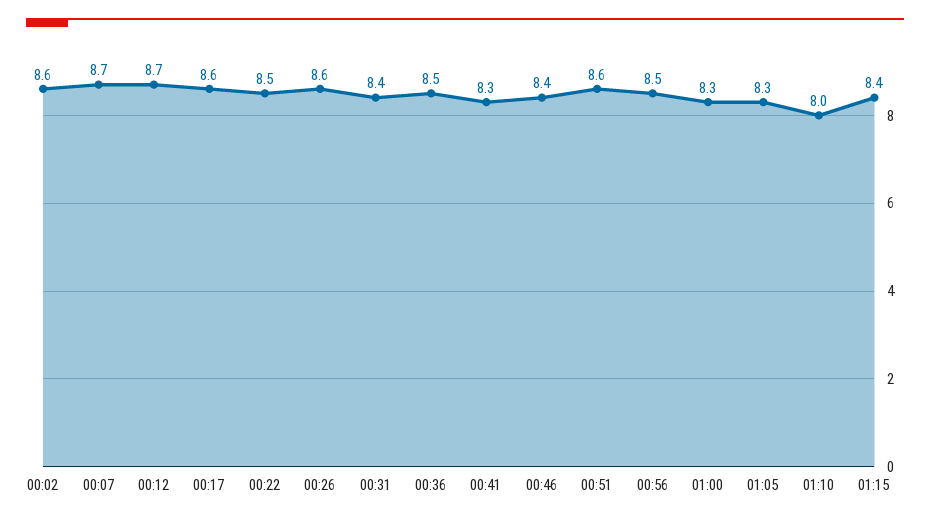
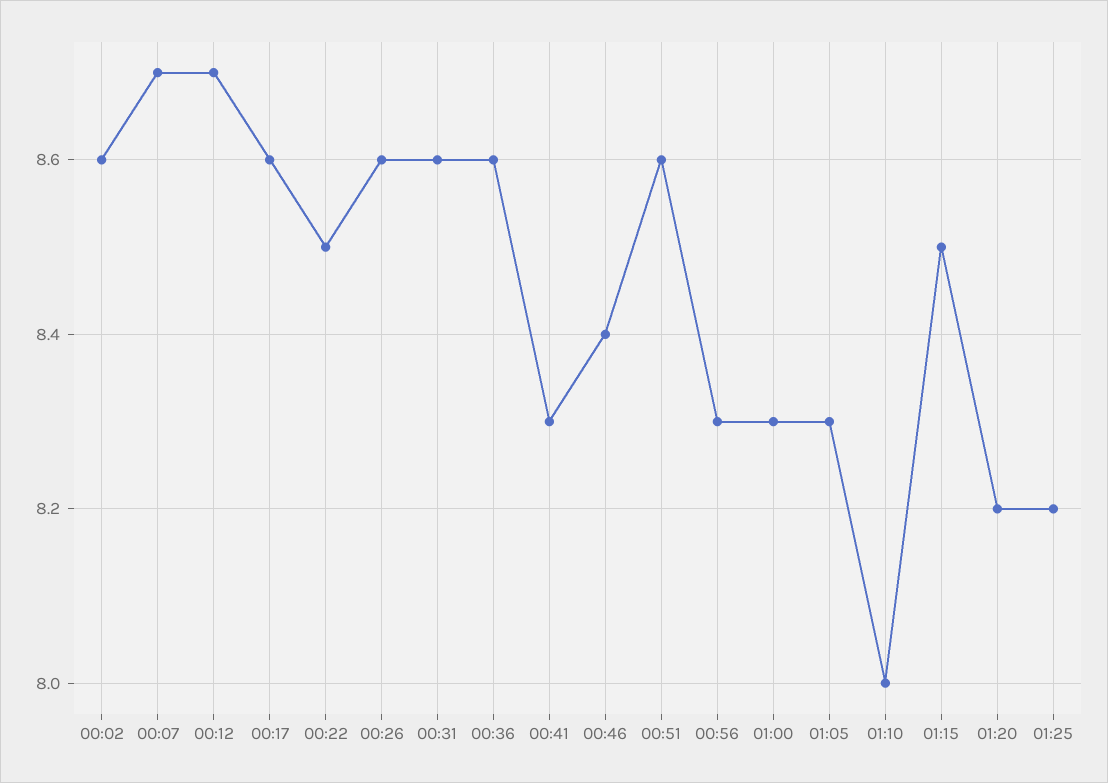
00:31: 8.4 -> 8.6
00:36: 8.5 -> 8.6
00:56: 8.5 -> 8.3
01:15: 8.4 -> 8.5
01:20: none -> 8.2
01:25: none -> 8.2

